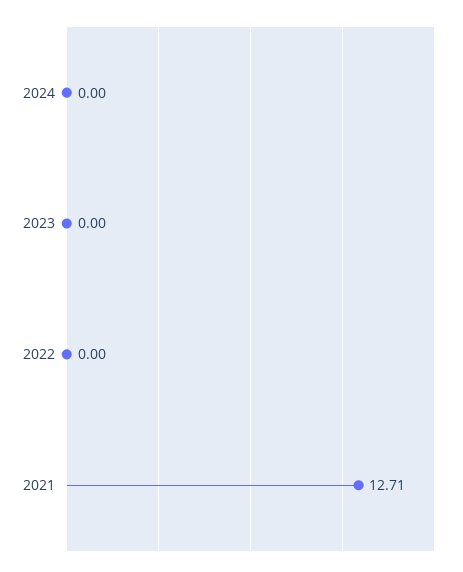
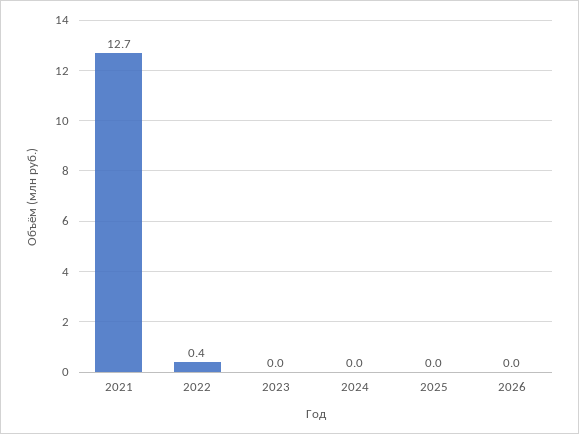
2022: 0 -> 0.4
2025: none -> 0
2026: none -> 0

